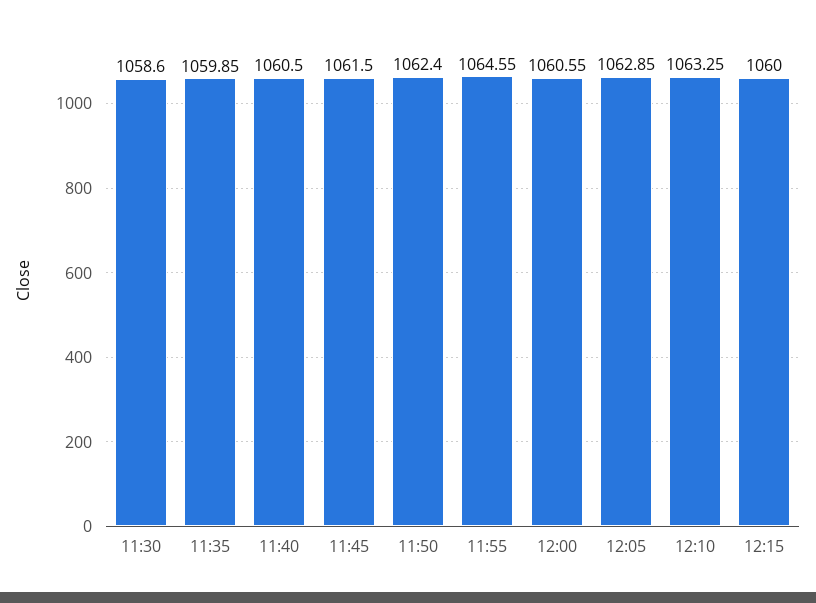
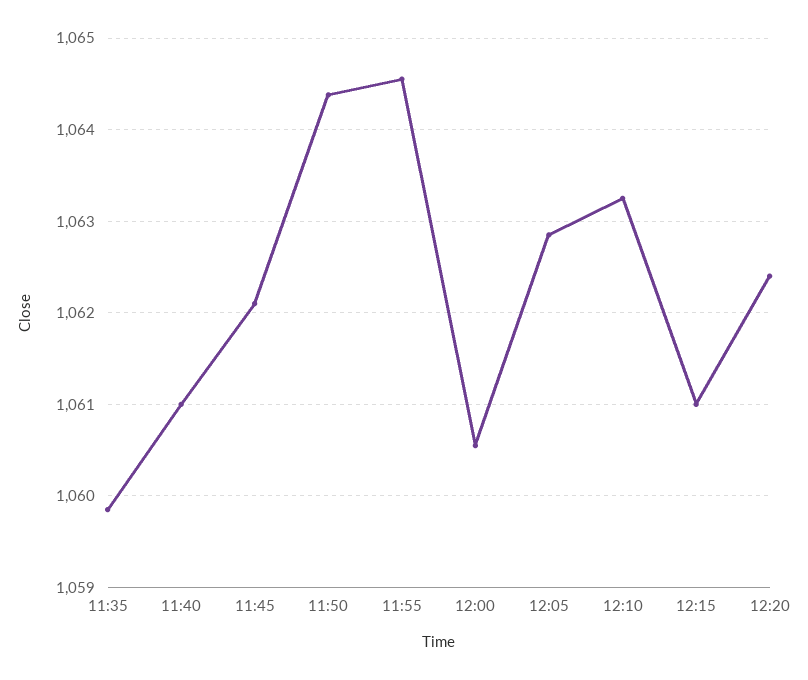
11:30: 1058.6 -> none
11:40: 1060.5 -> 1061
11:45: 1061.5 -> 1062.1
11:50: 1062.4 -> 1064.4
12:15: 1060 -> 1061
12:20: none -> 1062.4

